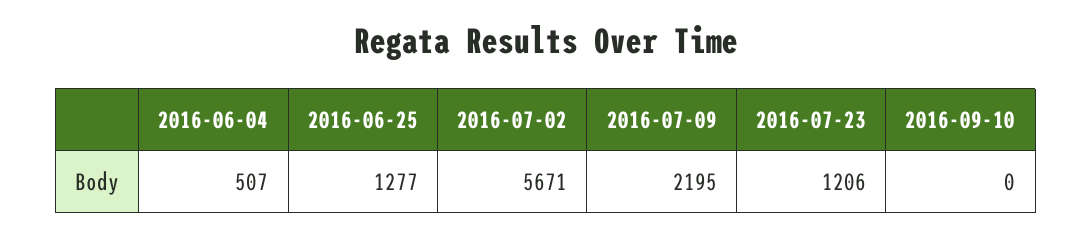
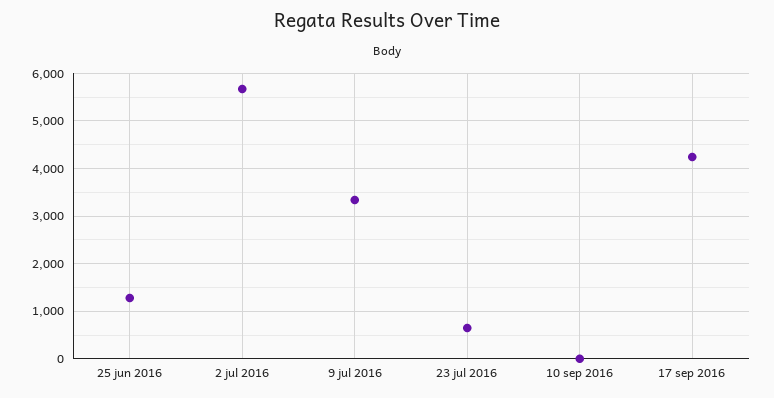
2016-06-04: 507 -> none
2016-07-09: 2195 -> 3400
2016-07-23: 1206 -> 600
17 sep 2016: none -> 4200

